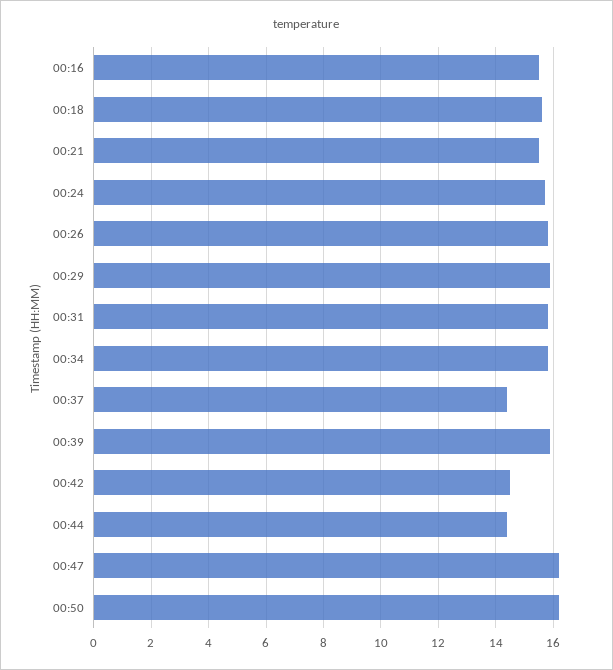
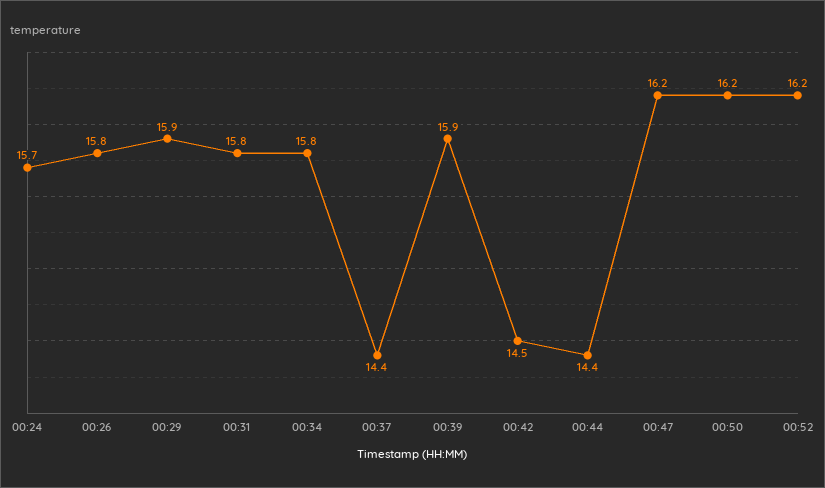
00:16: 15.5 -> none
00:18: 15.5 -> none
00:21: 15.5 -> none
00:52: none -> 16.2

